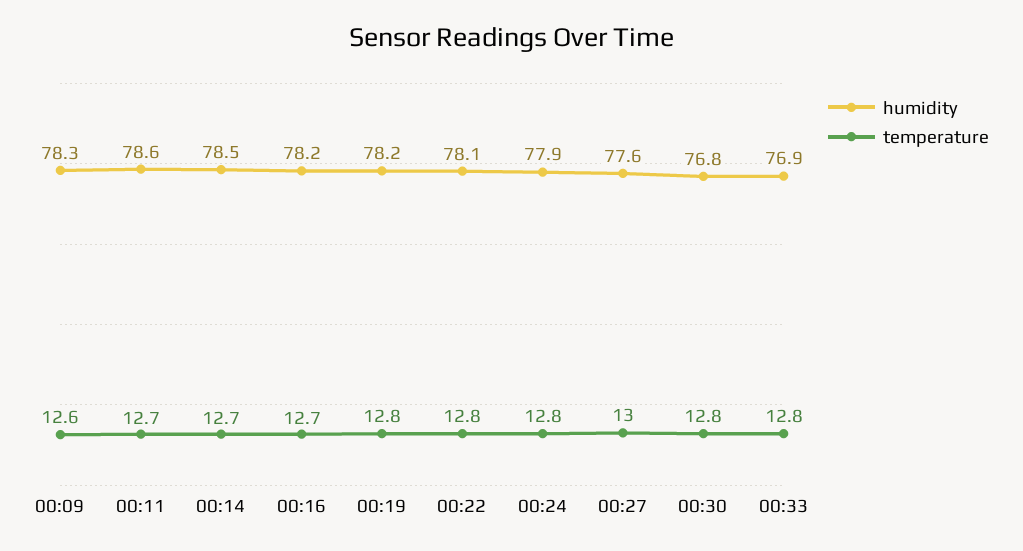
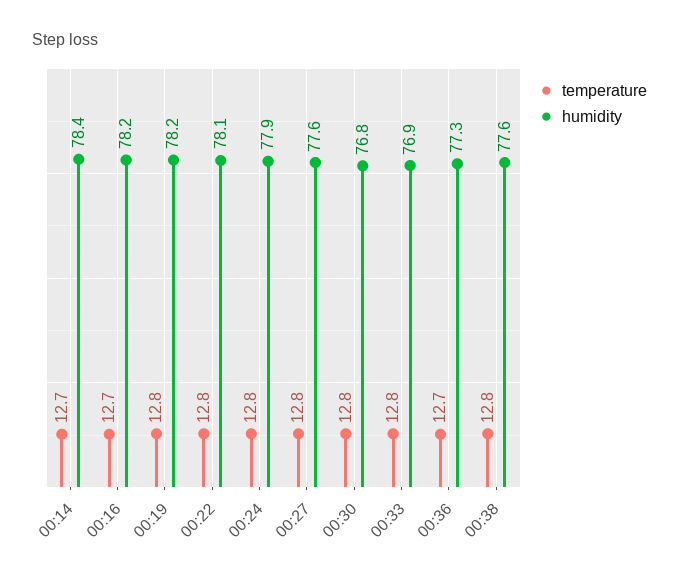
humidity, 00:09: 78.3 -> none
temperature, 00:09: 12.6 -> none
humidity, 00:11: 78.6 -> none
temperature, 00:11: 12.7 -> none
humidity, 00:14: 78.5 -> 78.4
temperature, 00:27: 13 -> 12.8
temperature, 00:36: none -> 12.7
humidity, 00:36: none -> 77.3
temperature, 00:38: none -> 12.8
humidity, 00:38: none -> 77.6

